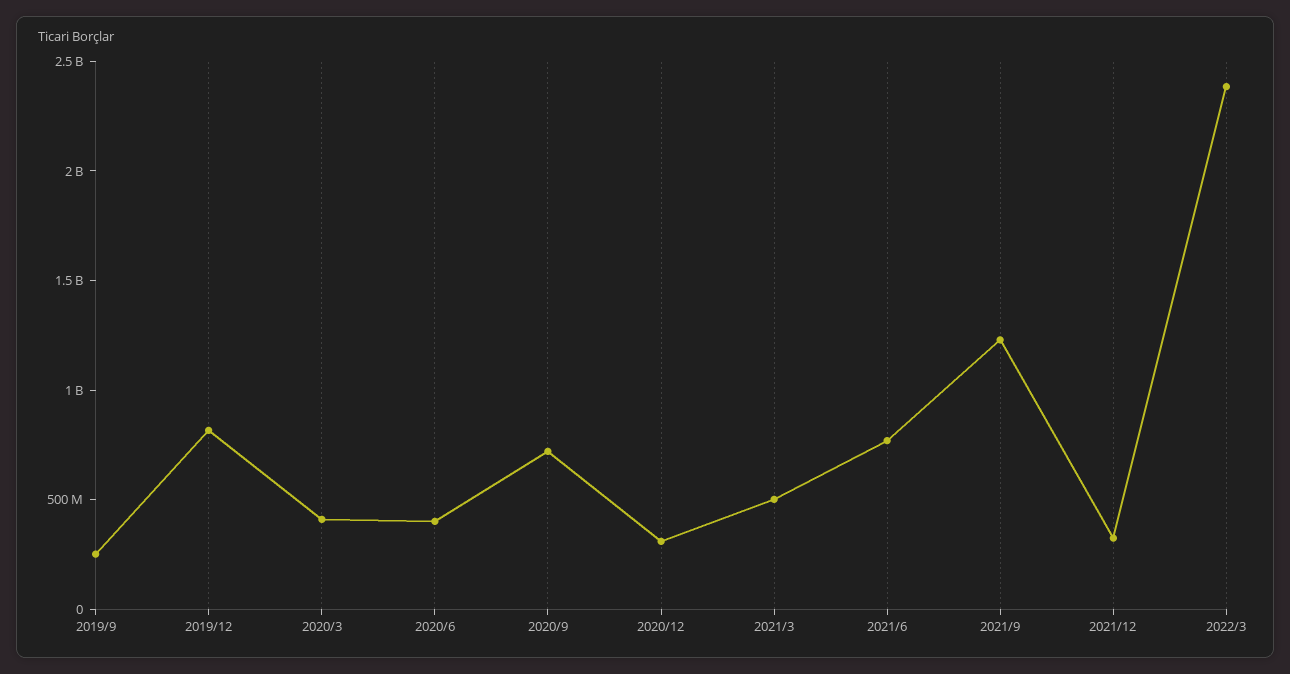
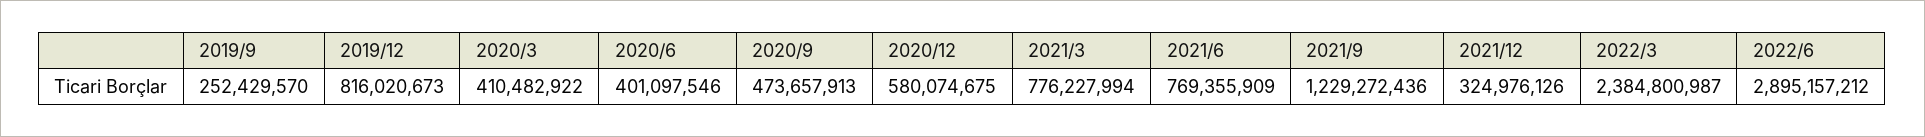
2020/9: 700000000 -> 473657913
2020/12: 300000000 -> 580074675
2021/3: 500000000 -> 776227994
2022/6: none -> 2895157212

